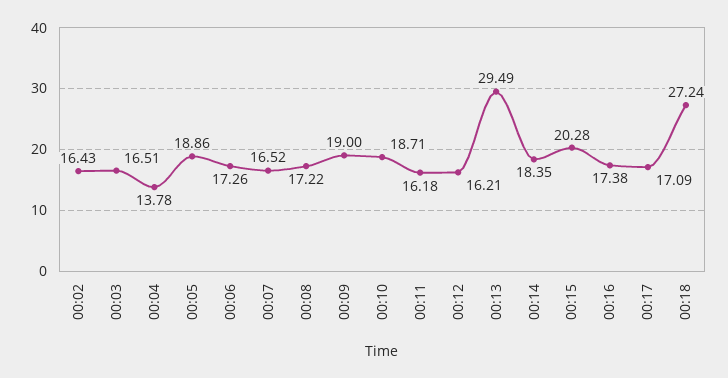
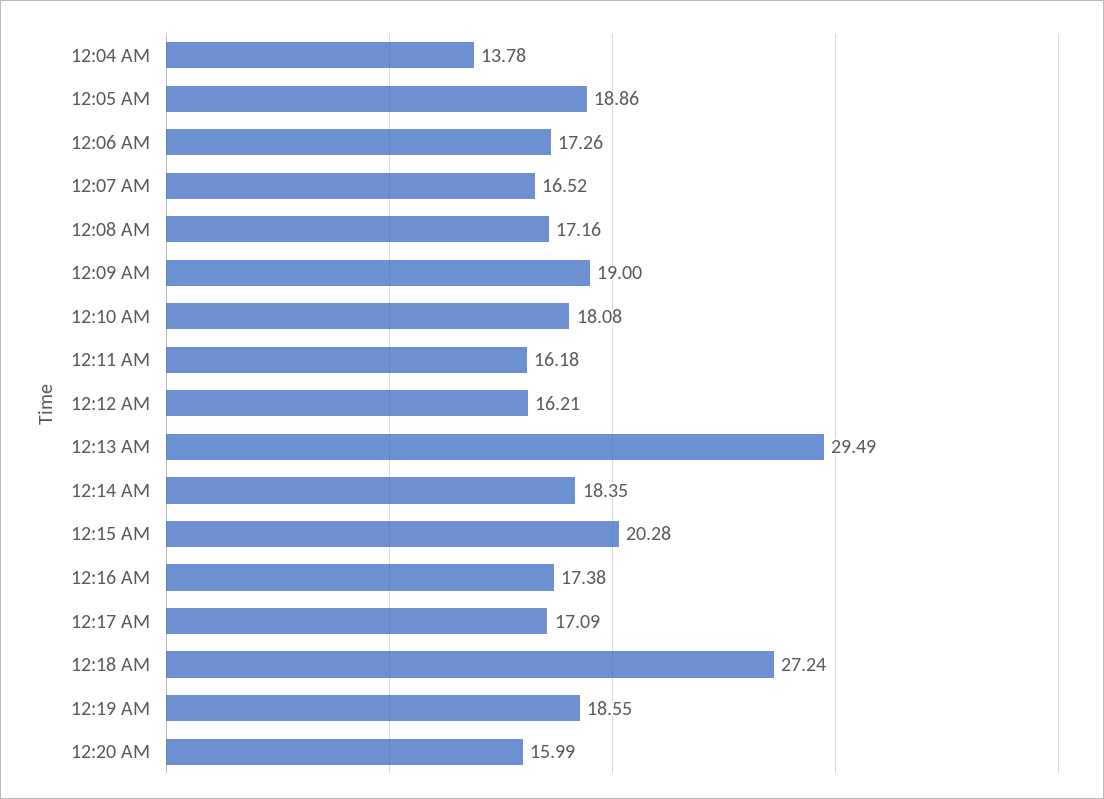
00:02: 16.43 -> none
00:03: 16.51 -> none
00:08: 17.22 -> 17.16
00:10: 18.71 -> 18.08
12:19 AM: none -> 18.55
12:20 AM: none -> 15.99

